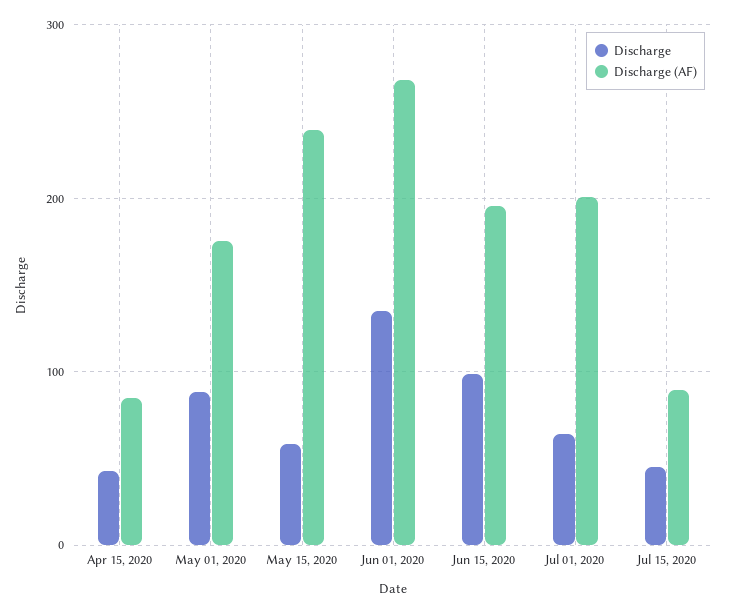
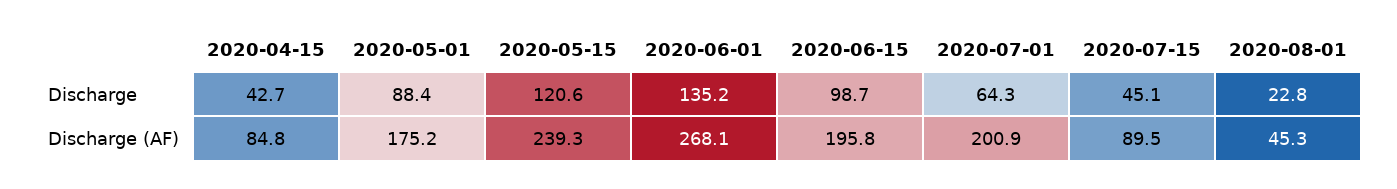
Discharge, May 15, 2020: 60 -> 120.6
Discharge, 2020-08-01: none -> 22.8
Discharge (AF), 2020-08-01: none -> 45.3

